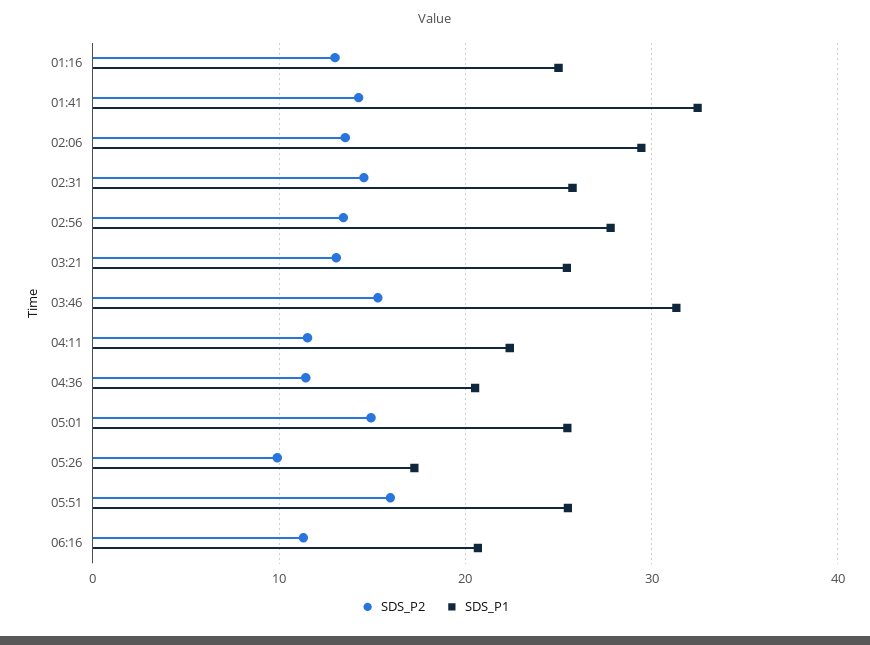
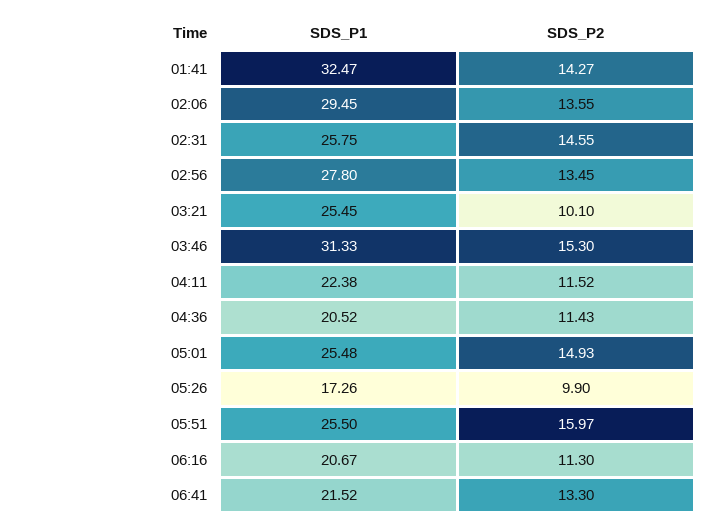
SDS_P2, 01:16: 13 -> none
SDS_P1, 01:16: 25 -> none
SDS_P2, 03:21: 13 -> 10.1
SDS_P1, 06:41: none -> 21.52
SDS_P2, 06:41: none -> 13.3

